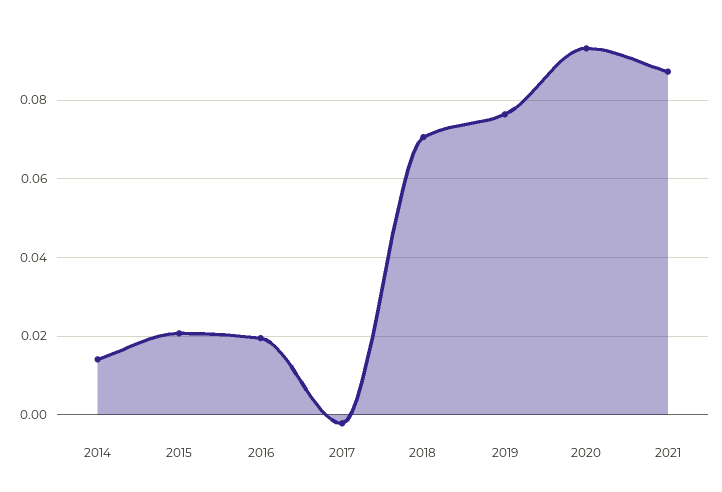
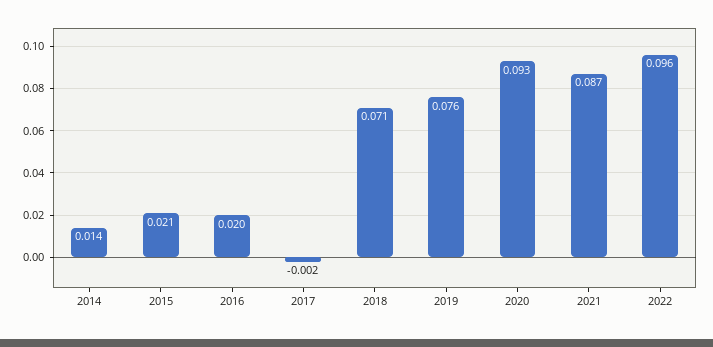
2022: none -> 0.096

